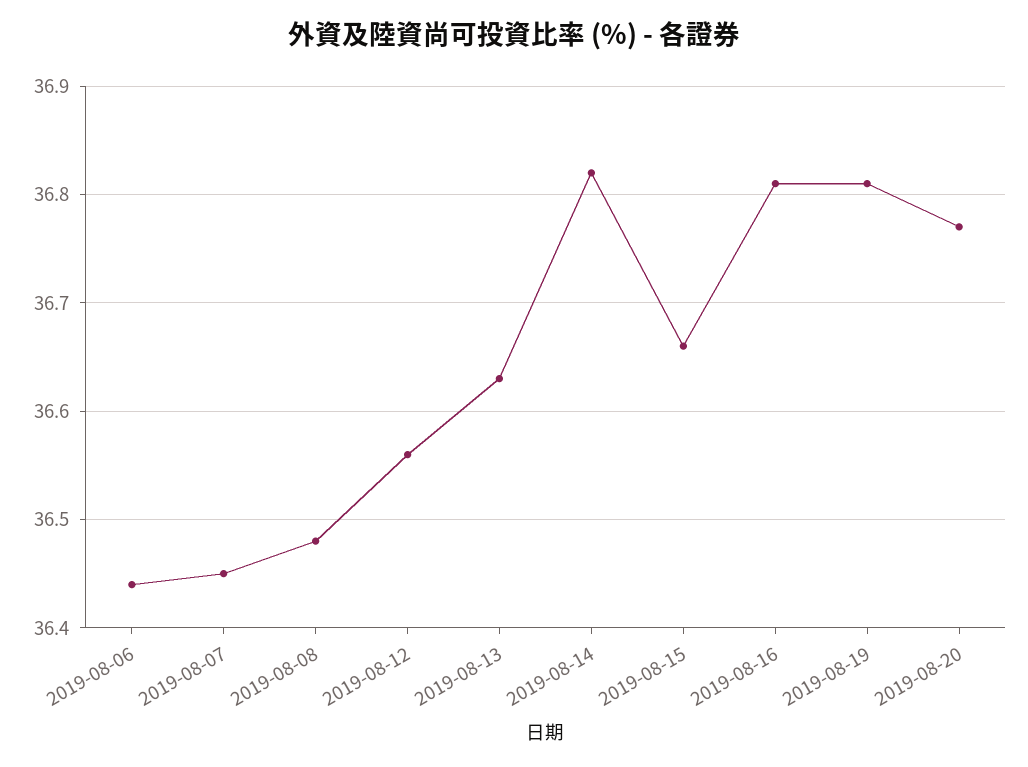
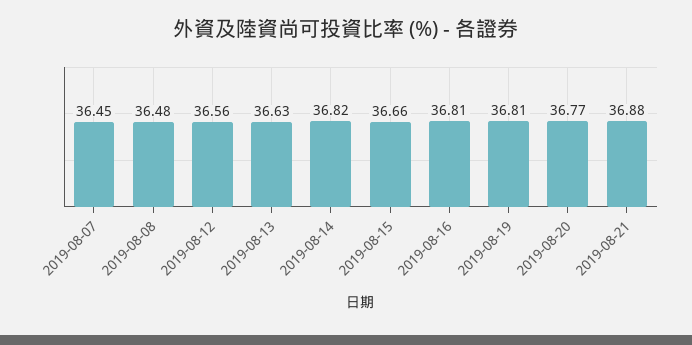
2019-08-06: 36.44 -> none
2019-08-21: none -> 36.88

